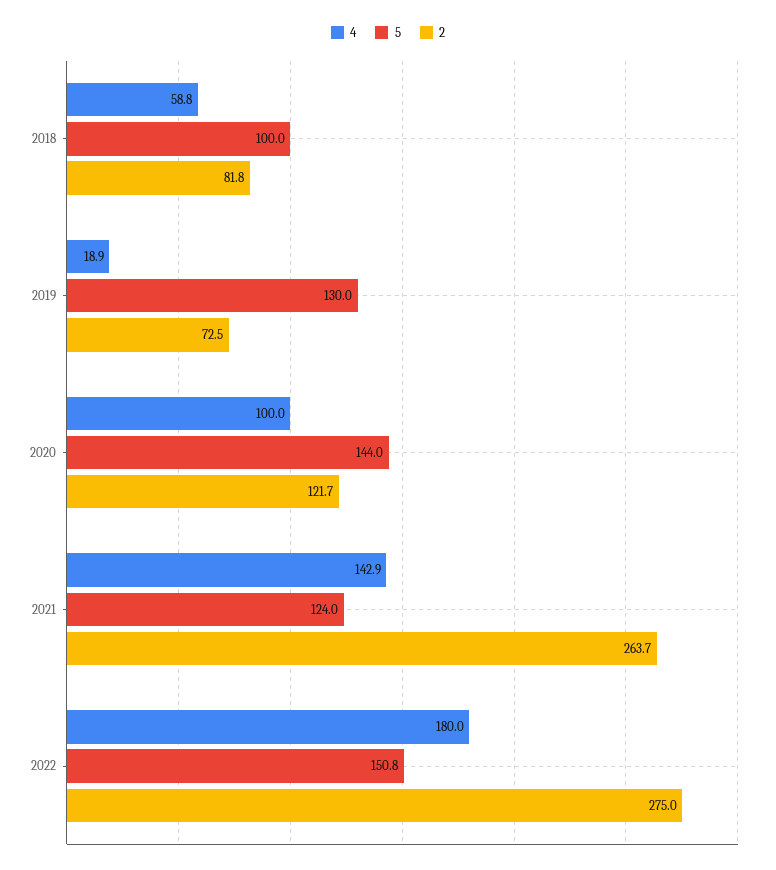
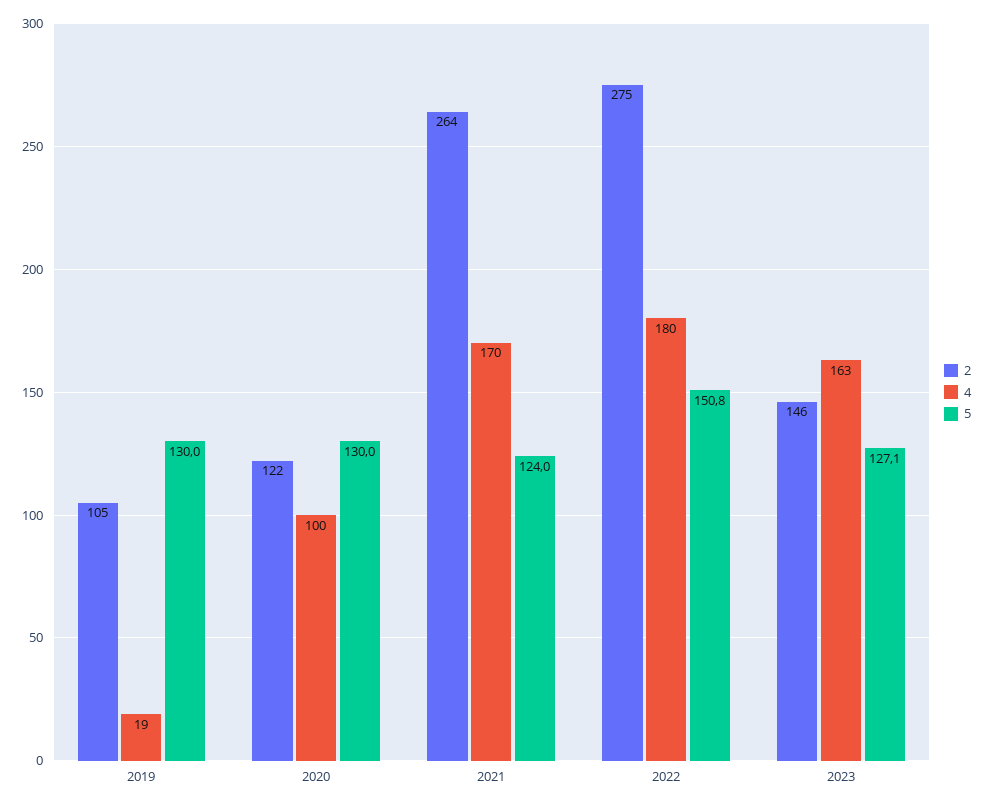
4, 2018: 58.8 -> none
5, 2018: 100 -> none
2, 2018: 81.8 -> none
2, 2019: 72.5 -> 105
5, 2020: 144 -> 130
4, 2021: 142.9 -> 170
2, 2023: none -> 146
4, 2023: none -> 163
5, 2023: none -> 127.1

